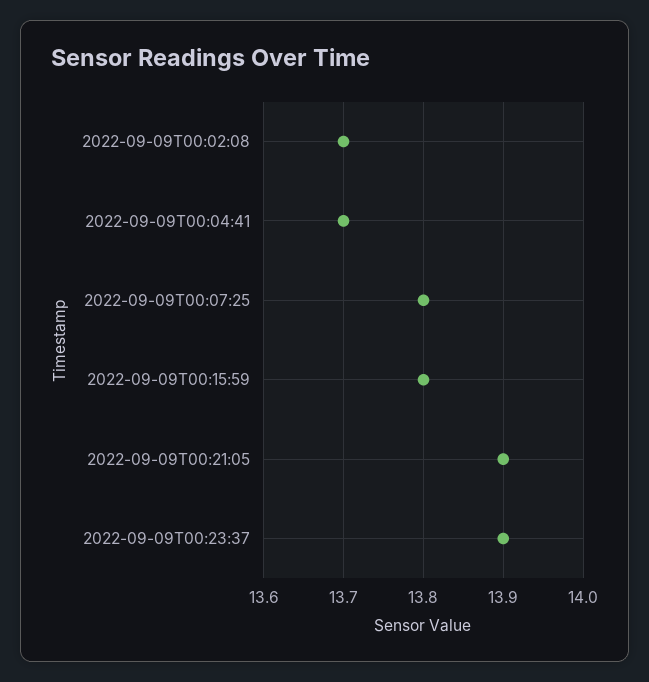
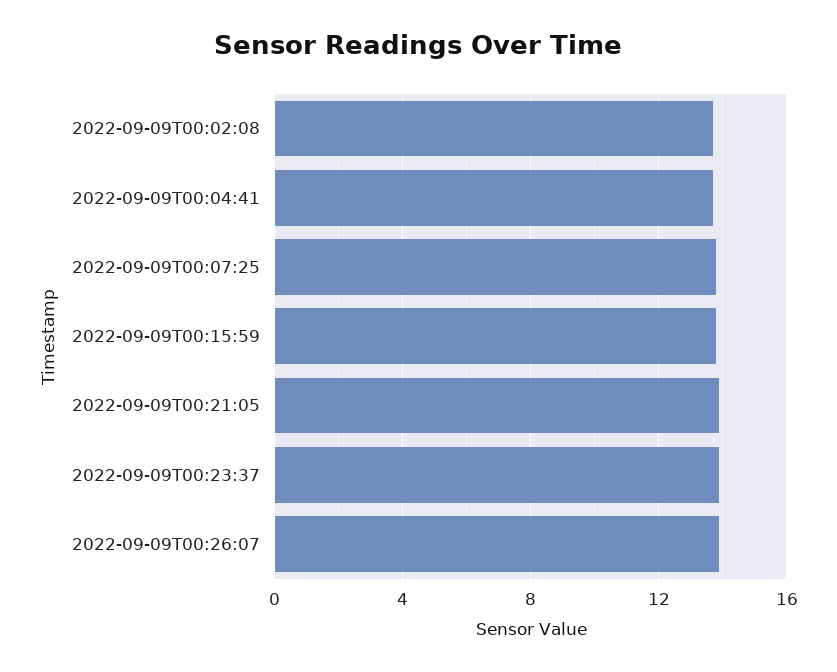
2022-09-09T00:26:07: none -> 14

